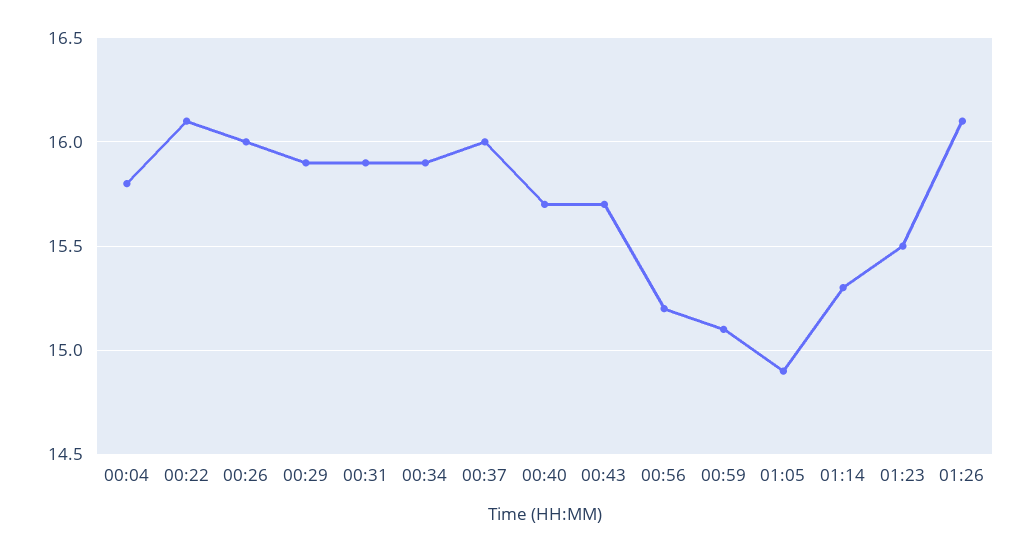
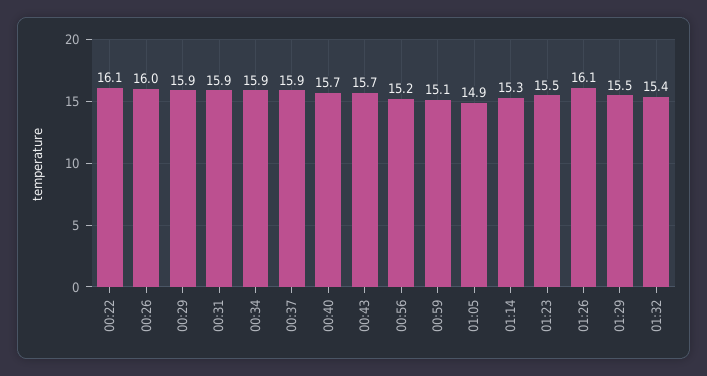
00:04: 15.8 -> none
00:37: 16 -> 15.9
01:29: none -> 15.5
01:32: none -> 15.4

